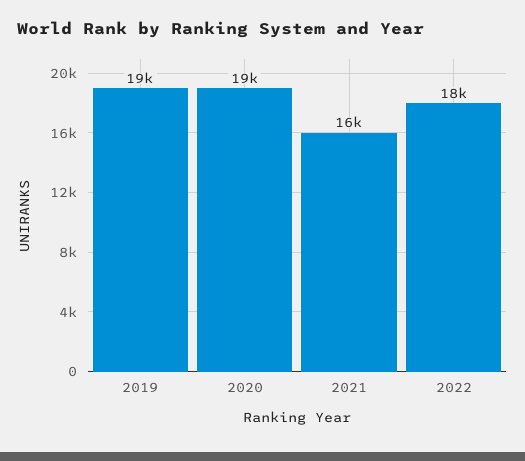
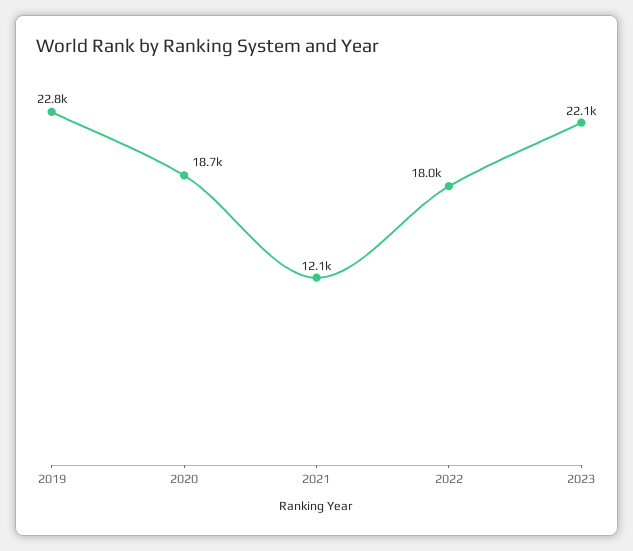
2019: 19000 -> 22800
2021: 16000 -> 12100
2023: none -> 22100

